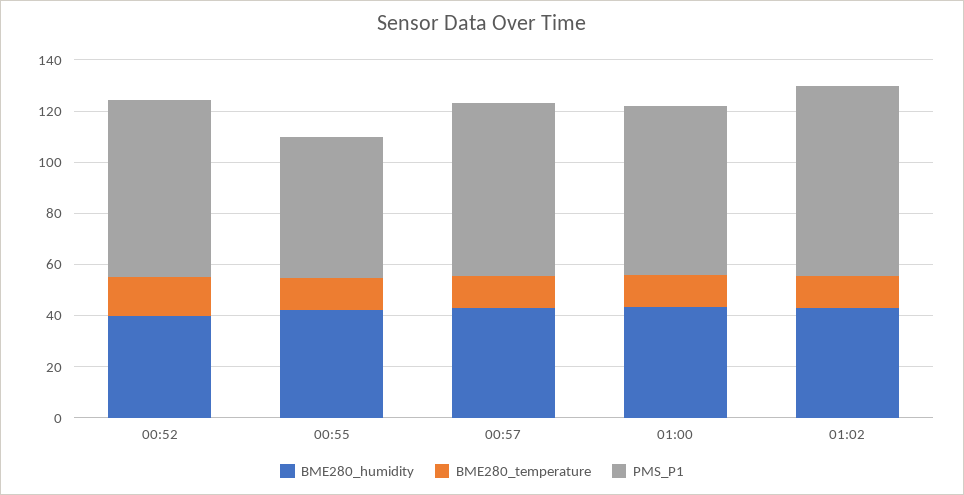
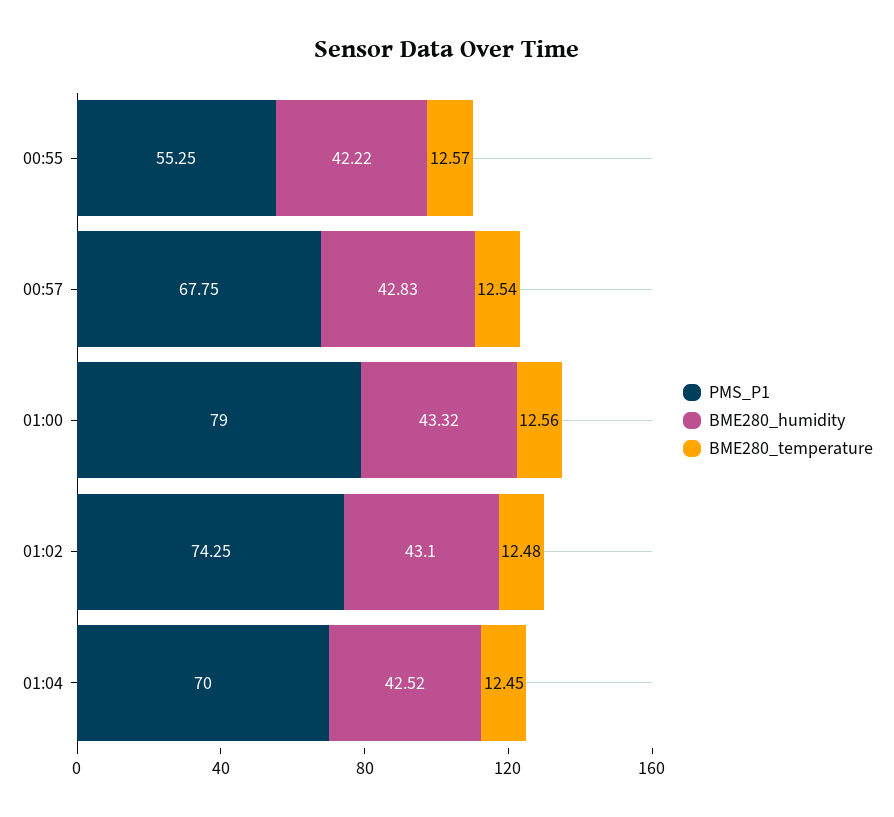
BME280_humidity, 00:52: 40 -> none
BME280_temperature, 00:52: 15 -> none
PMS_P1, 00:52: 70 -> none
PMS_P1, 01:00: 65 -> 79
PMS_P1, 01:04: none -> 70
BME280_humidity, 01:04: none -> 42.52
BME280_temperature, 01:04: none -> 12.45

